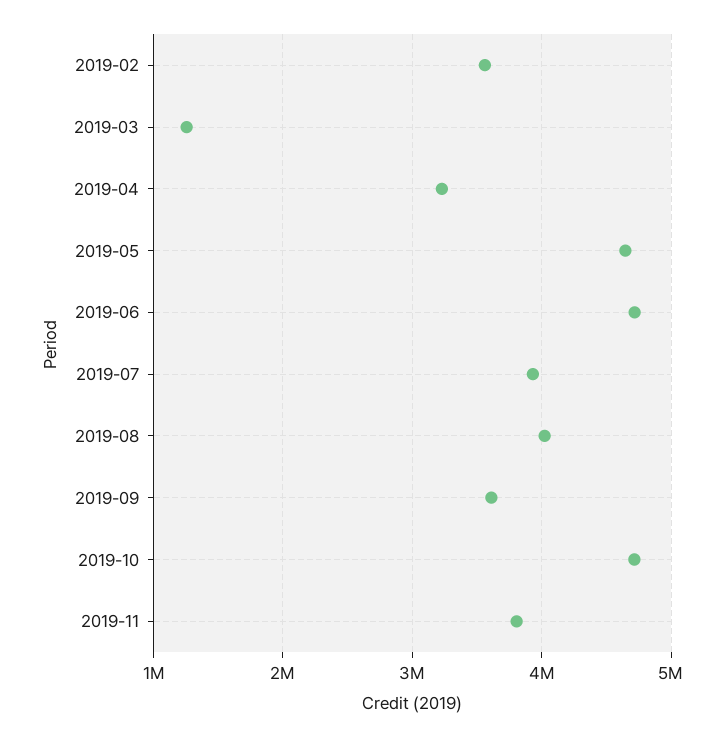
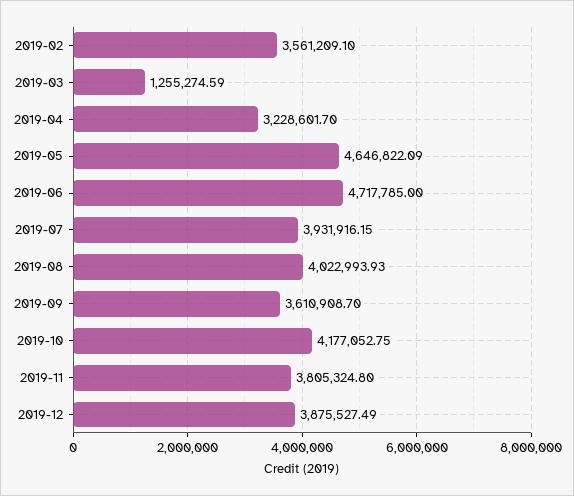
2019-10: 4700000 -> 4177052.75
2019-12: none -> 3875527.49

